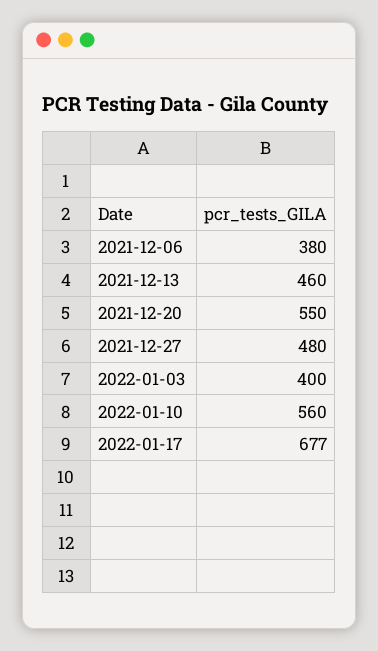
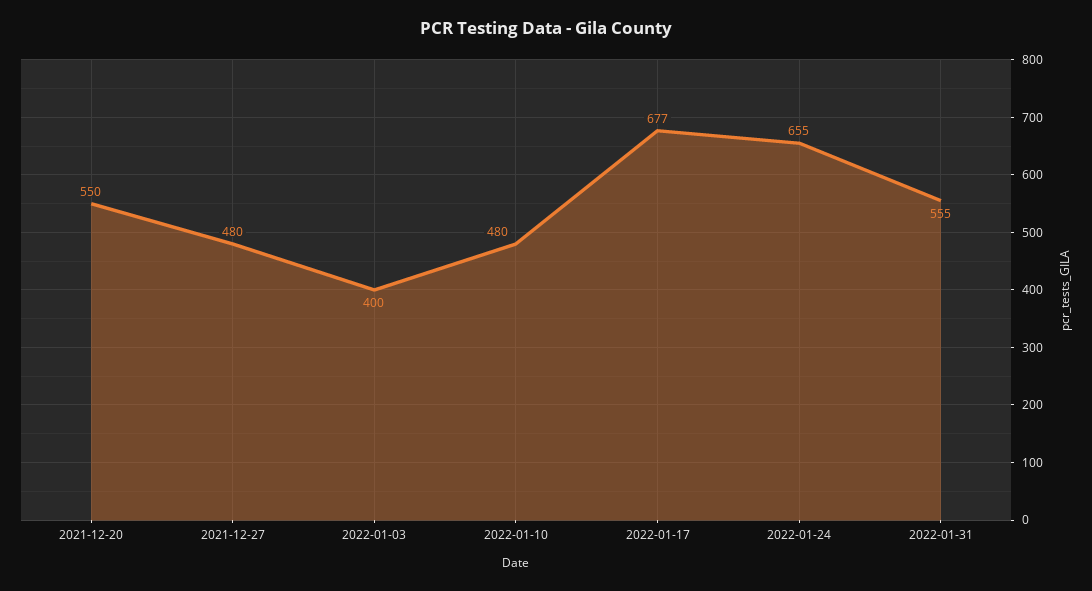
2021-12-06: 380 -> none
2021-12-13: 460 -> none
2022-01-10: 560 -> 480
2022-01-24: none -> 655
2022-01-31: none -> 555

